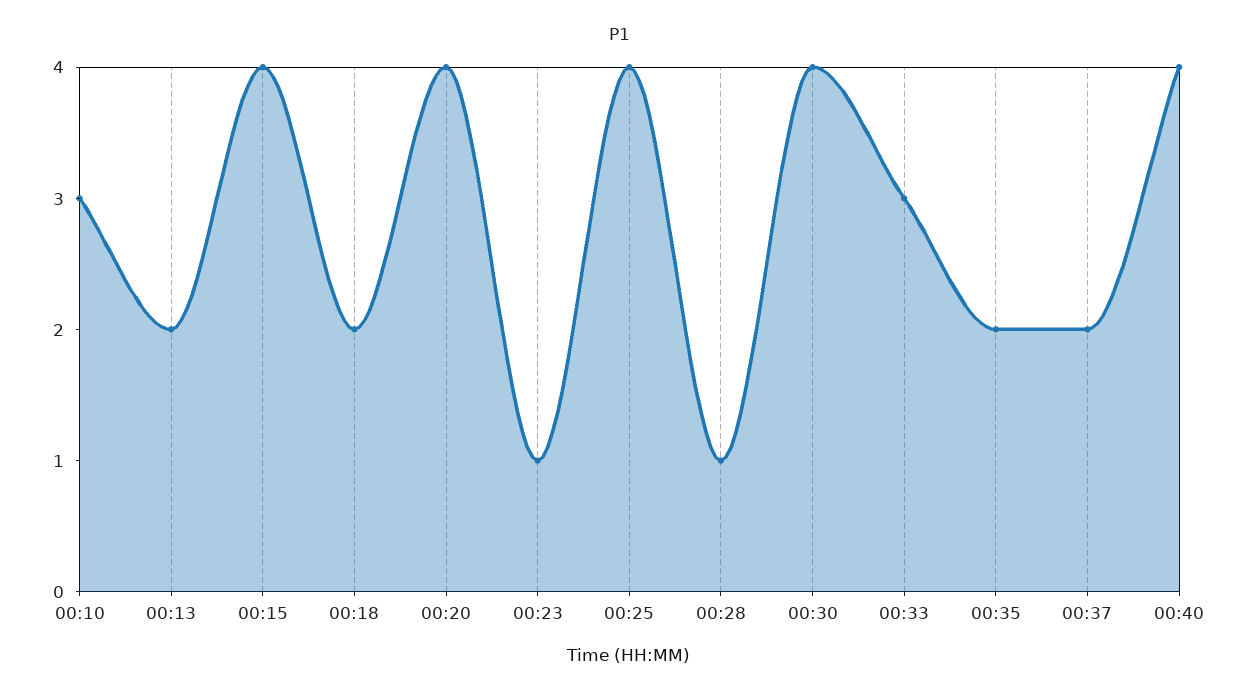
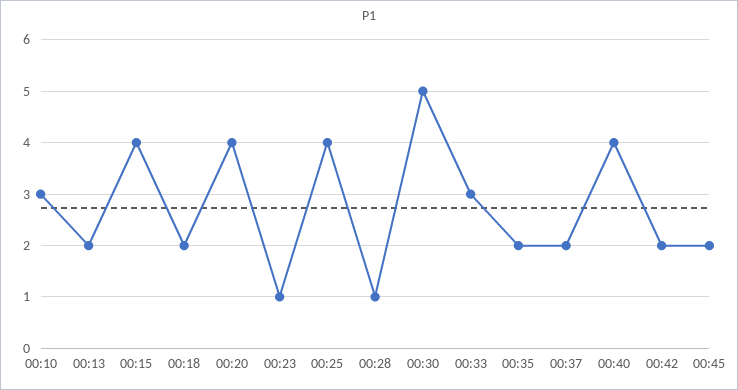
00:30: 4 -> 5
00:42: none -> 2
00:45: none -> 2

